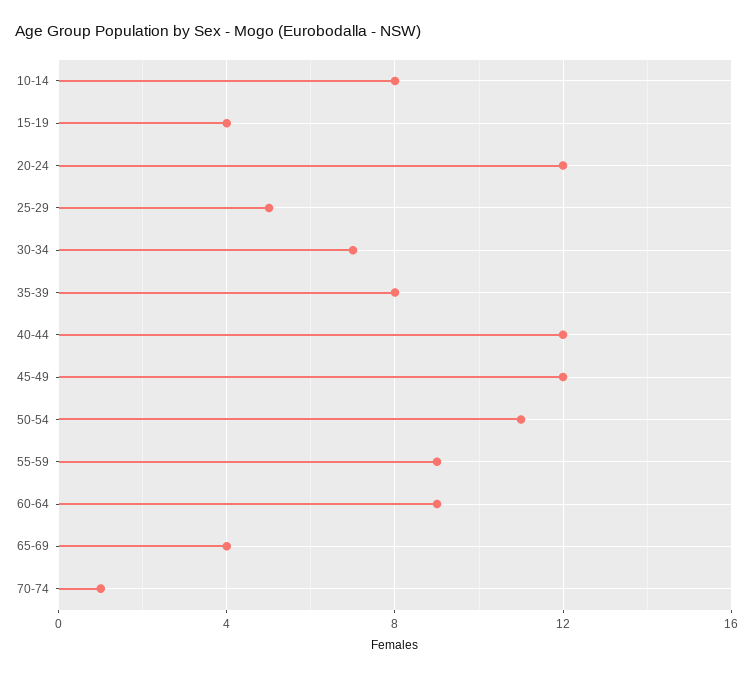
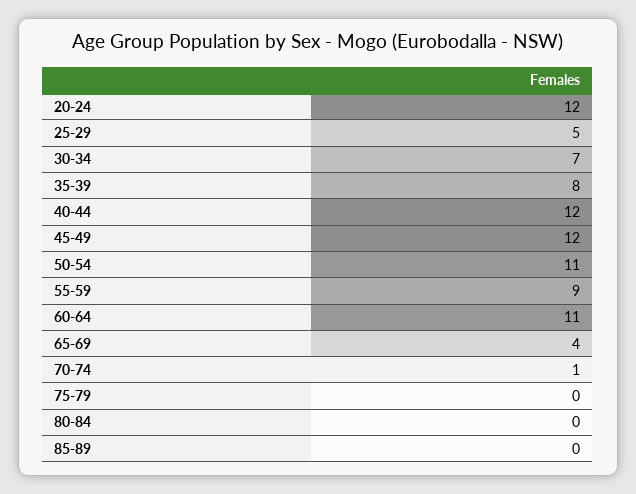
10-14: 8 -> none
15-19: 4 -> none
60-64: 9 -> 11
75-79: none -> 0
80-84: none -> 0
85-89: none -> 0

